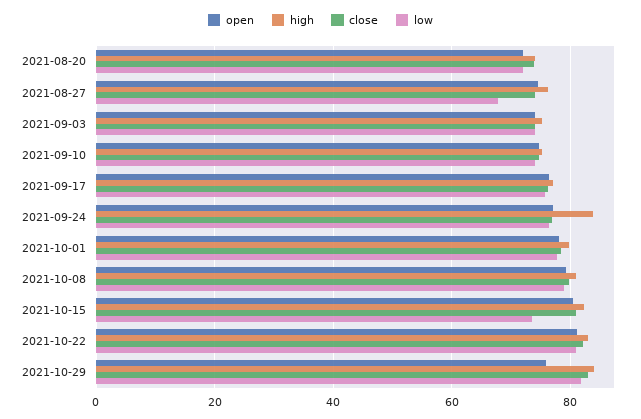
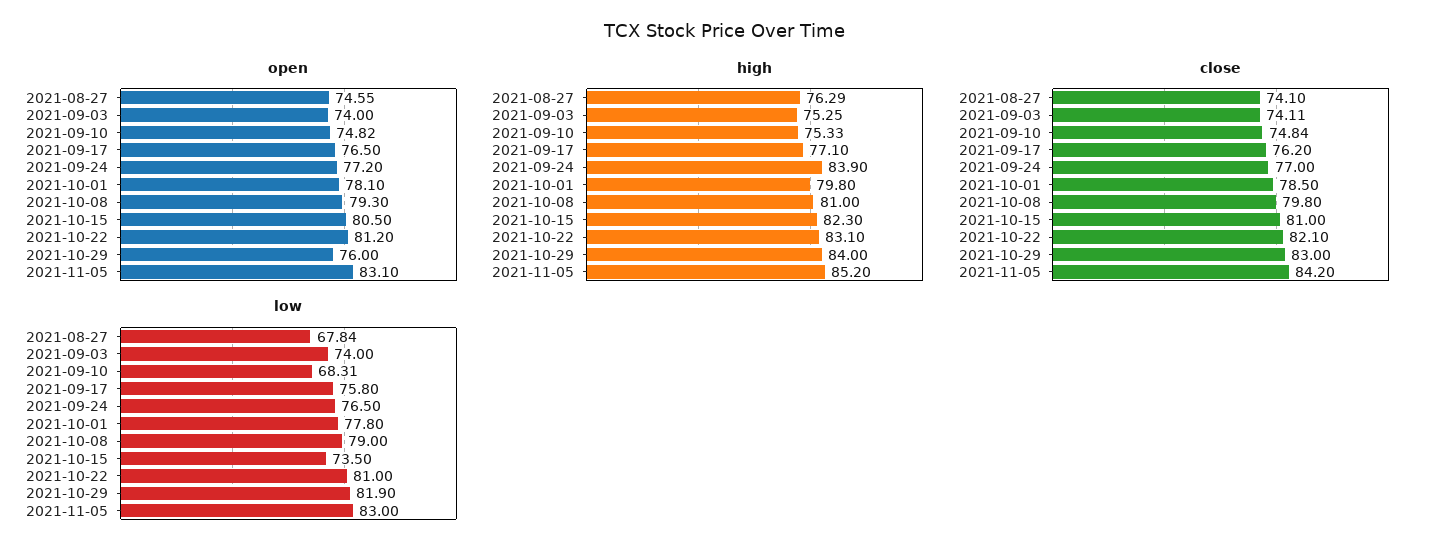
open, 2021-08-20: 72 -> none
high, 2021-08-20: 74 -> none
close, 2021-08-20: 74 -> none
low, 2021-08-20: 72 -> none
low, 2021-09-10: 74 -> 68.31
open, 2021-11-05: none -> 83.1
high, 2021-11-05: none -> 85.2
close, 2021-11-05: none -> 84.2
low, 2021-11-05: none -> 83

